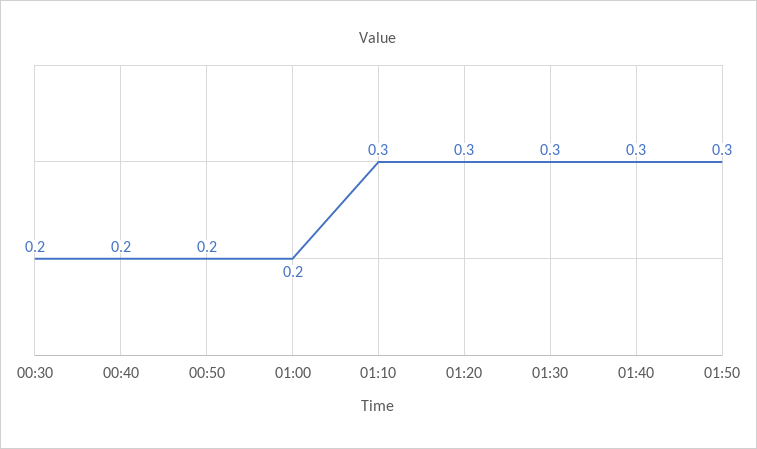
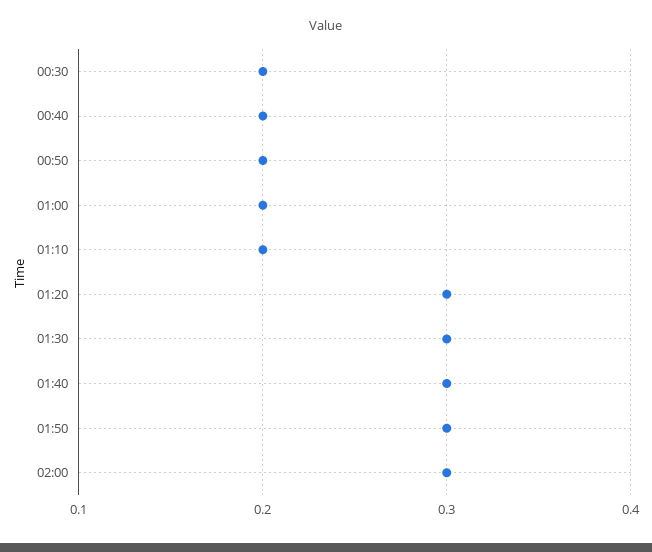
01:10: 0.3 -> 0.2
02:00: none -> 0.3

